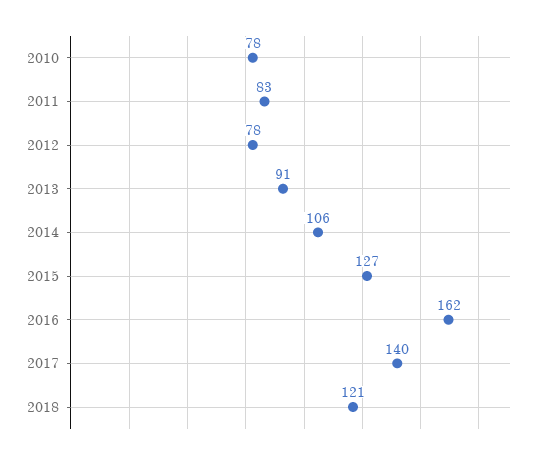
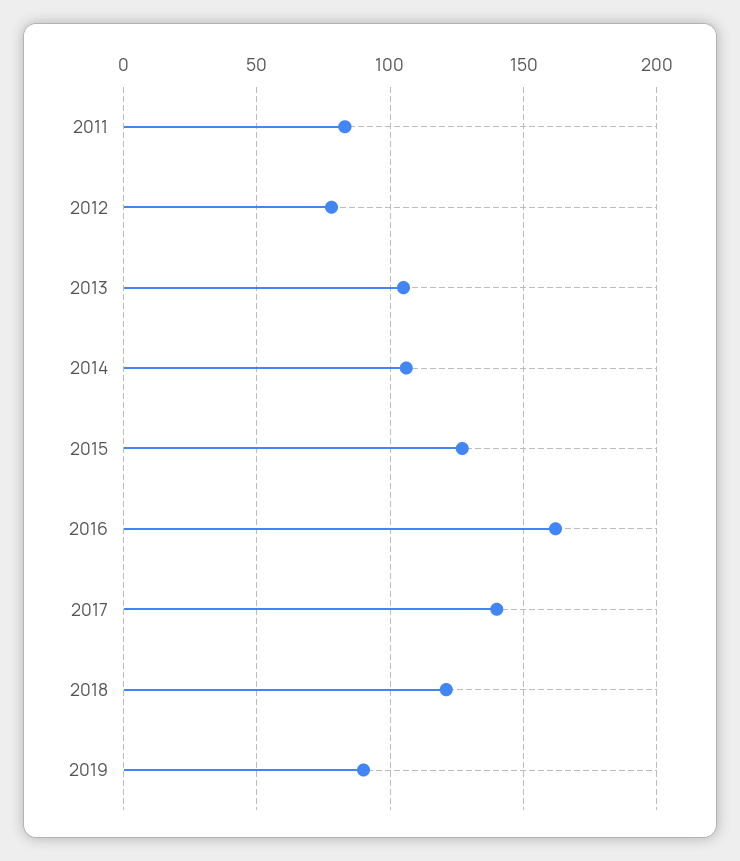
2010: 78 -> none
2013: 91 -> 105
2019: none -> 90

